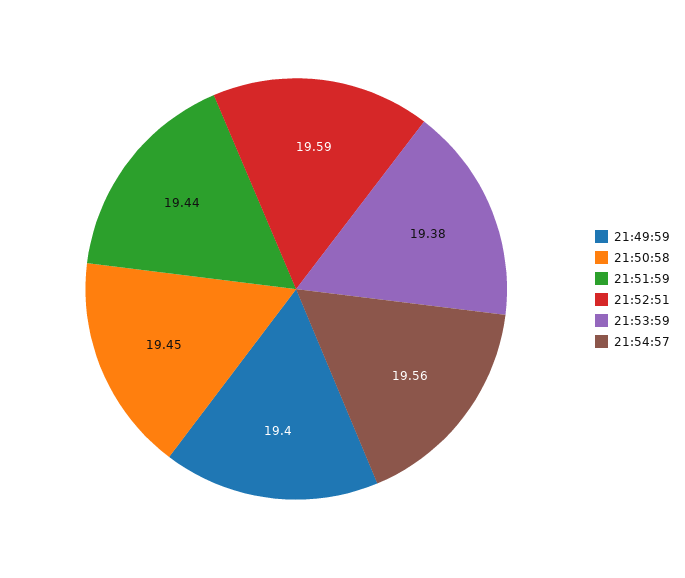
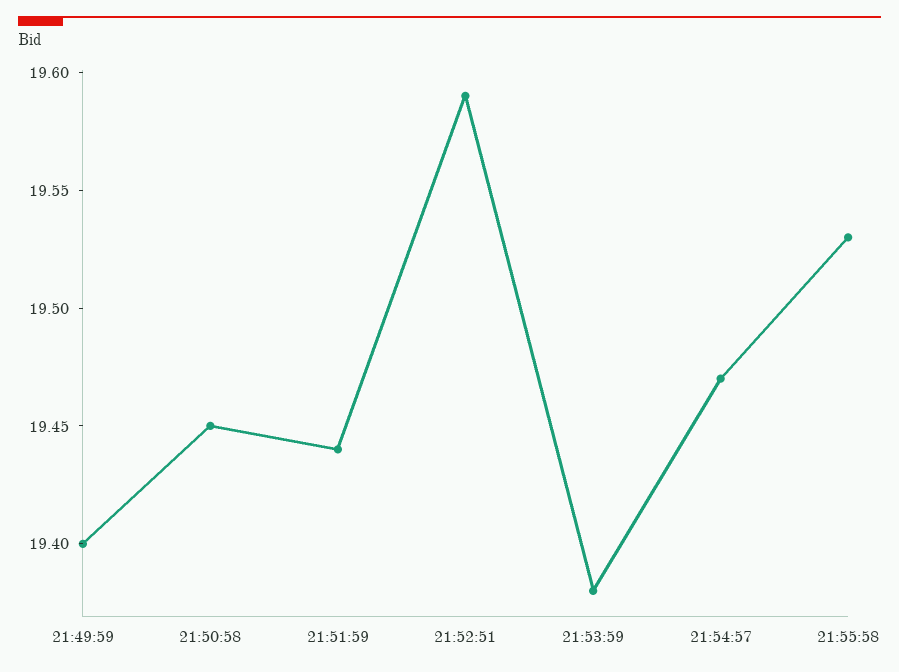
21:54:57: 19.56 -> 19.47
21:55:58: none -> 19.53

